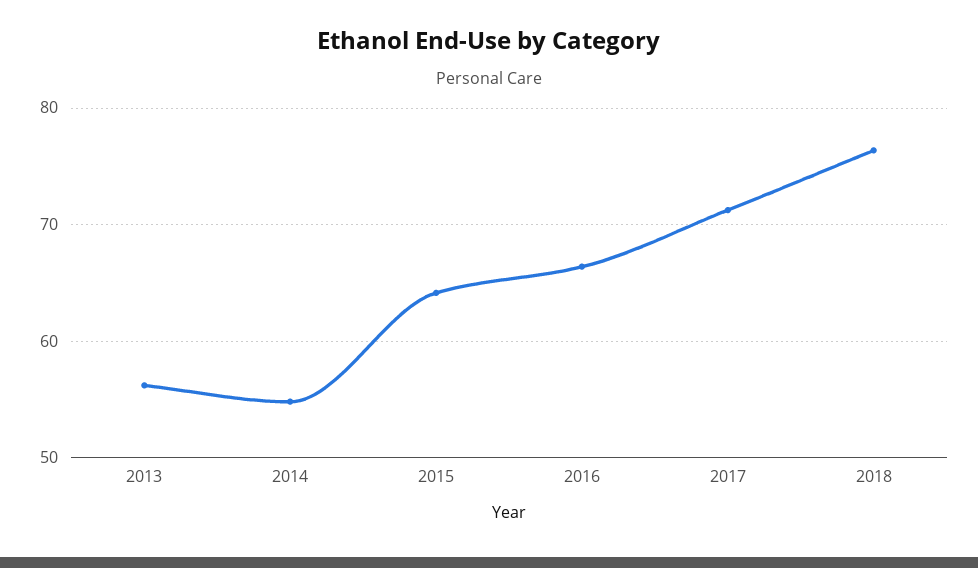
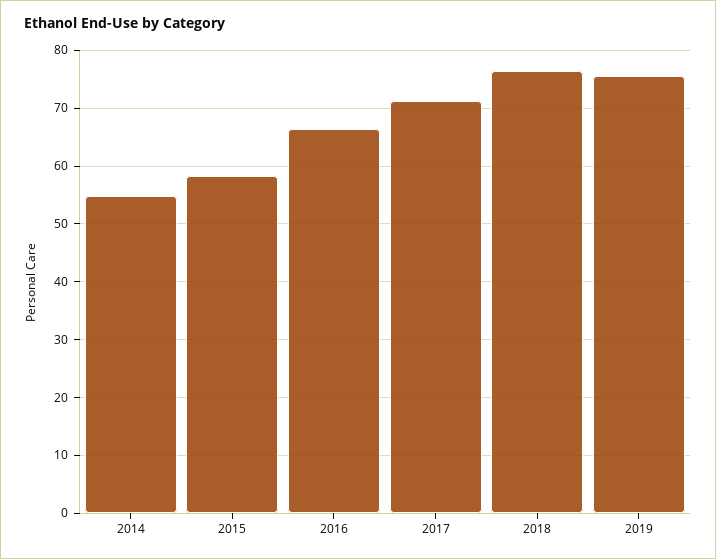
2013: 56 -> none
2015: 64 -> 58
2019: none -> 76

